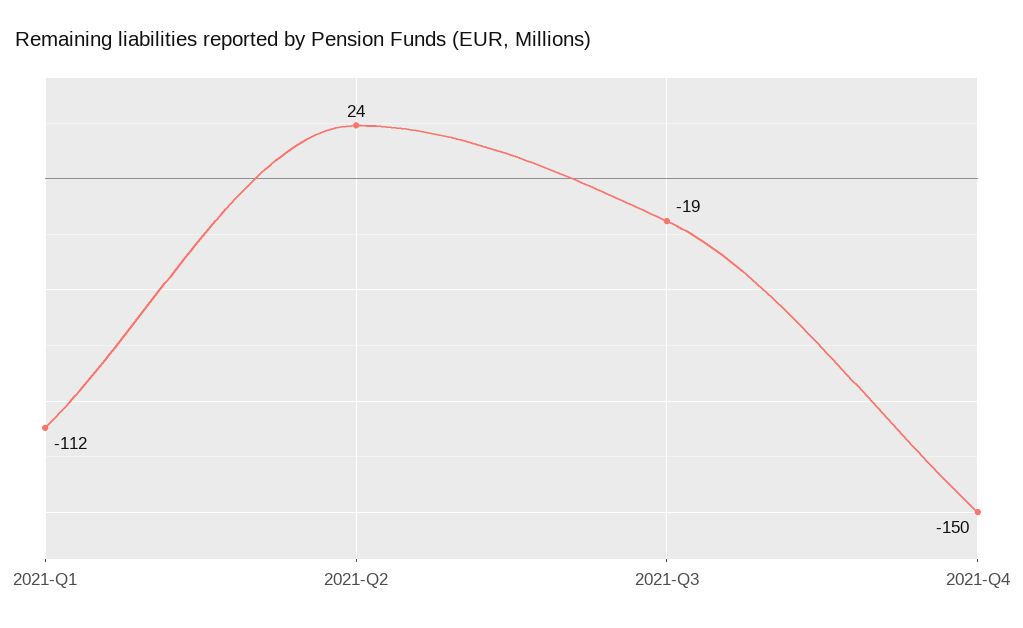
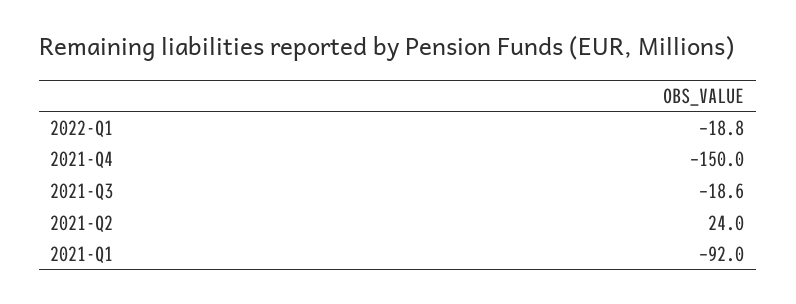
2021-Q1: -112 -> -92
2022-Q1: none -> -18.8

